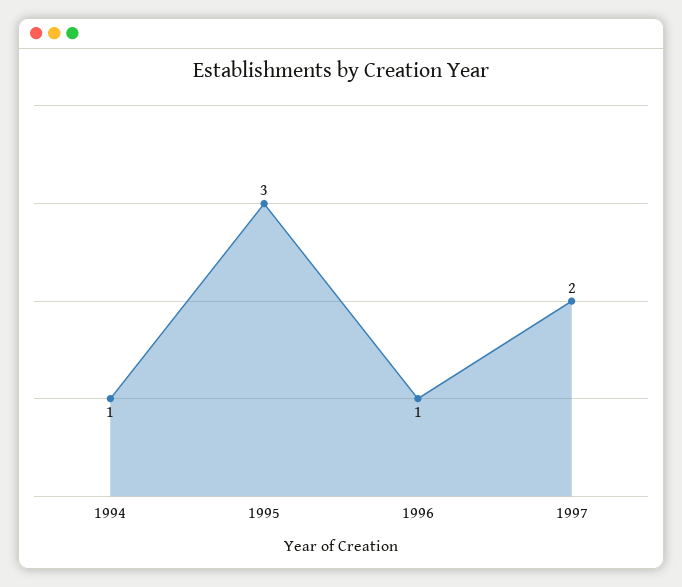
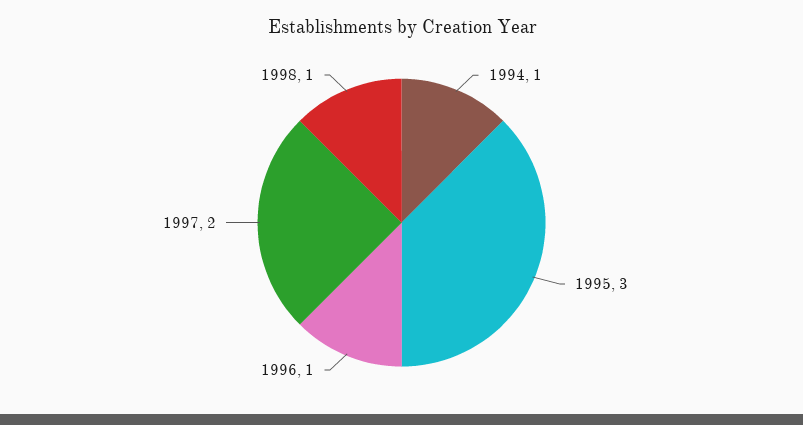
1998: none -> 1

